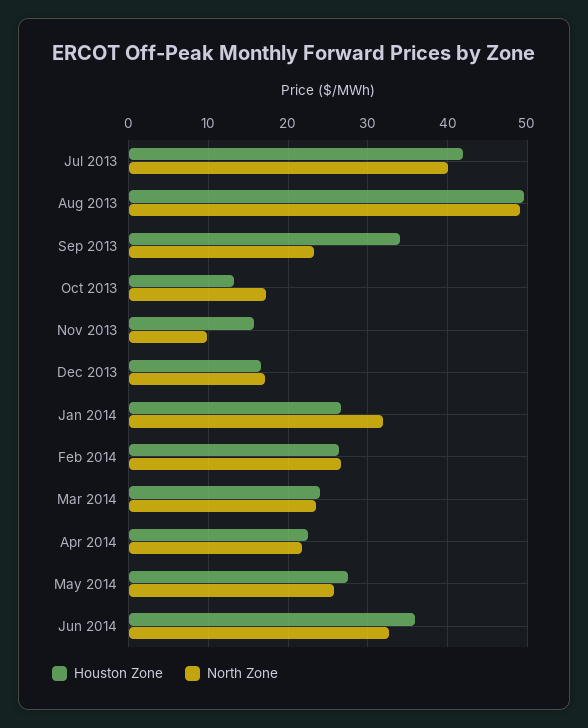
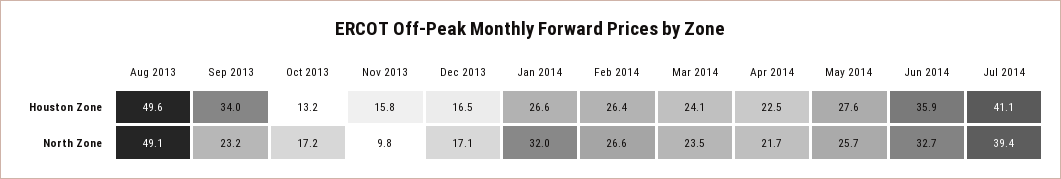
Houston Zone, Jul 2013: 42 -> none
North Zone, Jul 2013: 40 -> none
Houston Zone, Jul 2014: none -> 41.1
North Zone, Jul 2014: none -> 39.4

